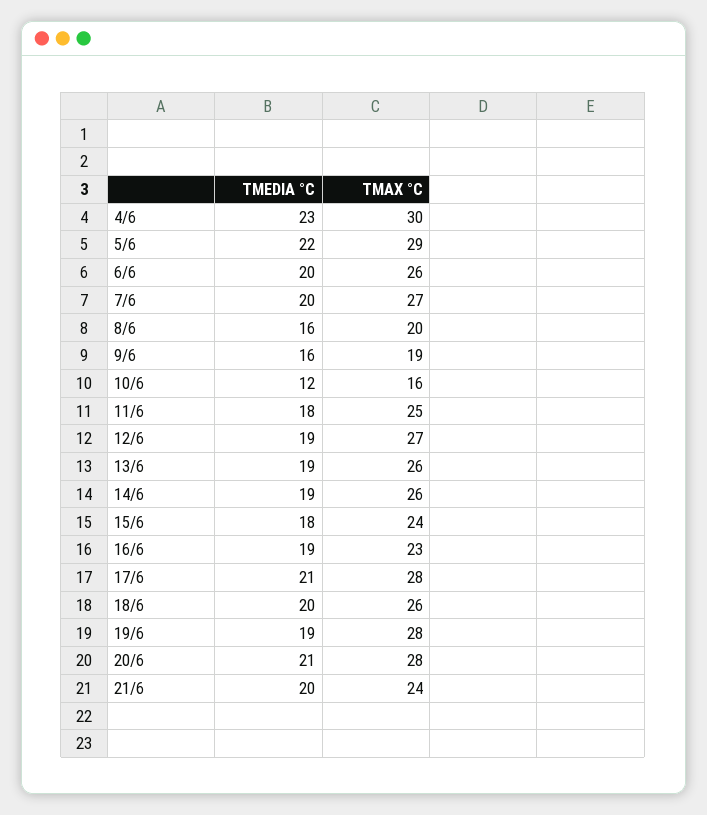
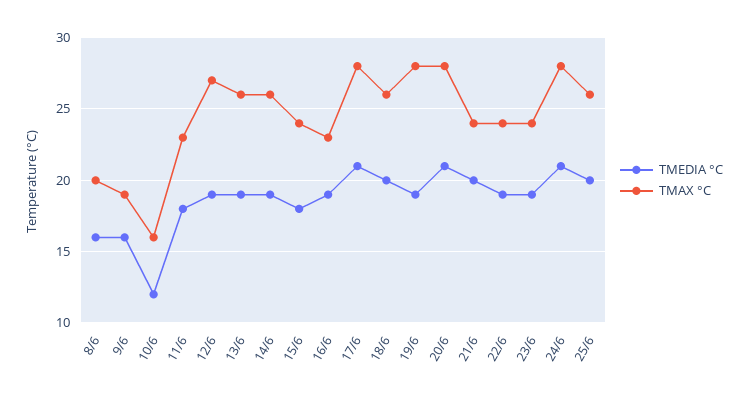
TMEDIA °C, 4/6: 23 -> none
TMAX °C, 4/6: 30 -> none
TMEDIA °C, 5/6: 22 -> none
TMAX °C, 5/6: 29 -> none
TMEDIA °C, 6/6: 20 -> none
TMAX °C, 6/6: 26 -> none
TMEDIA °C, 7/6: 20 -> none
TMAX °C, 7/6: 27 -> none
TMAX °C, 11/6: 25 -> 23
TMEDIA °C, 22/6: none -> 19
TMAX °C, 22/6: none -> 24
TMEDIA °C, 23/6: none -> 19
TMAX °C, 23/6: none -> 24
TMEDIA °C, 24/6: none -> 21
TMAX °C, 24/6: none -> 28
TMEDIA °C, 25/6: none -> 20
TMAX °C, 25/6: none -> 26

